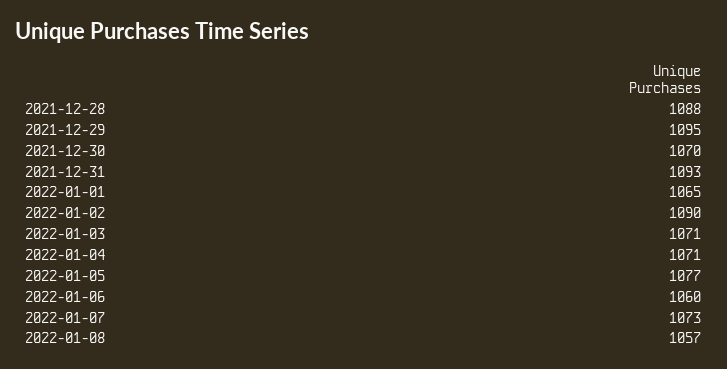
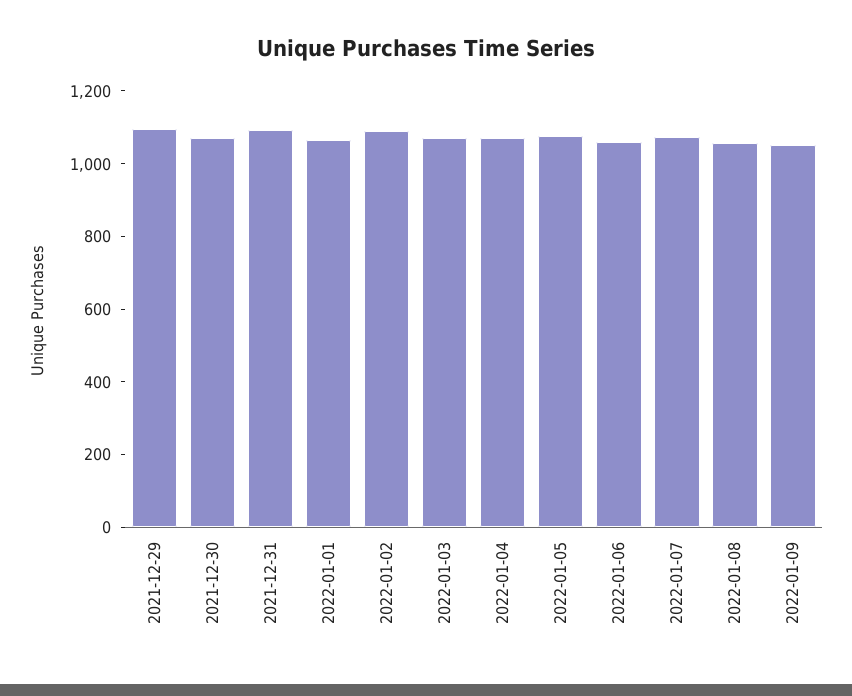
2021-12-28: 1088 -> none
2022-01-09: none -> 1050

